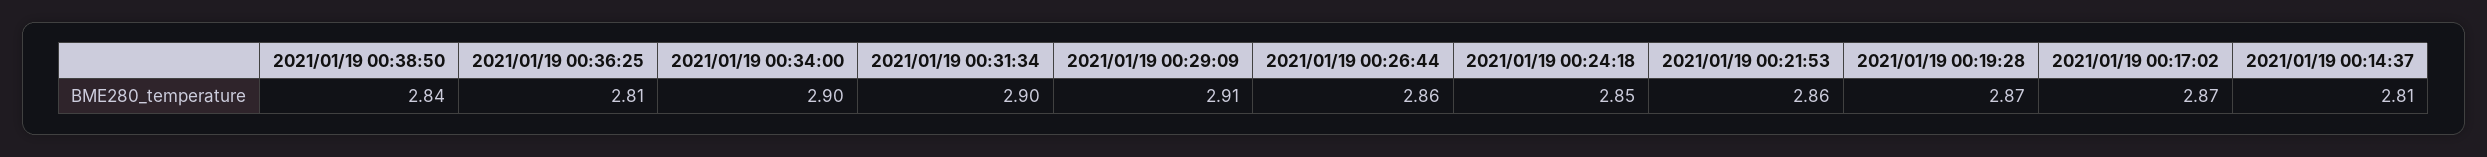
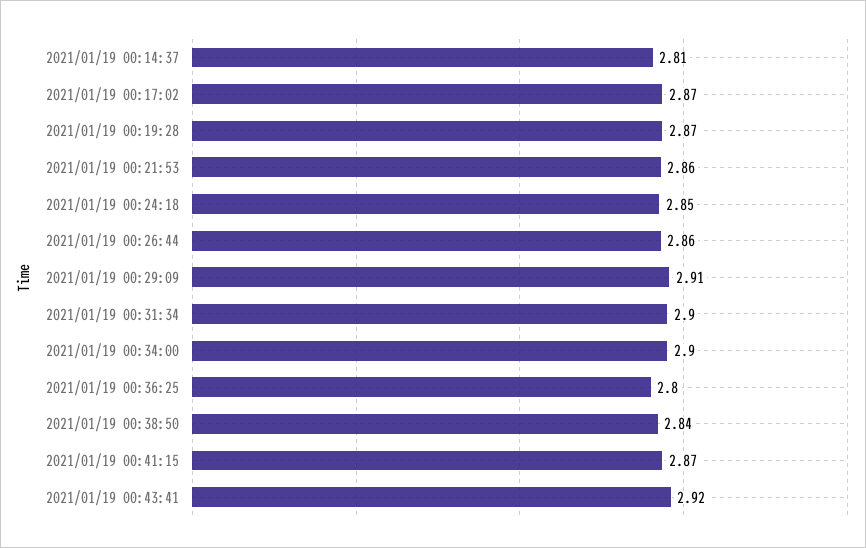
2021/01/19 00:36:25: 2.81 -> 2.8
2021/01/19 00:41:15: none -> 2.87
2021/01/19 00:43:41: none -> 2.92

